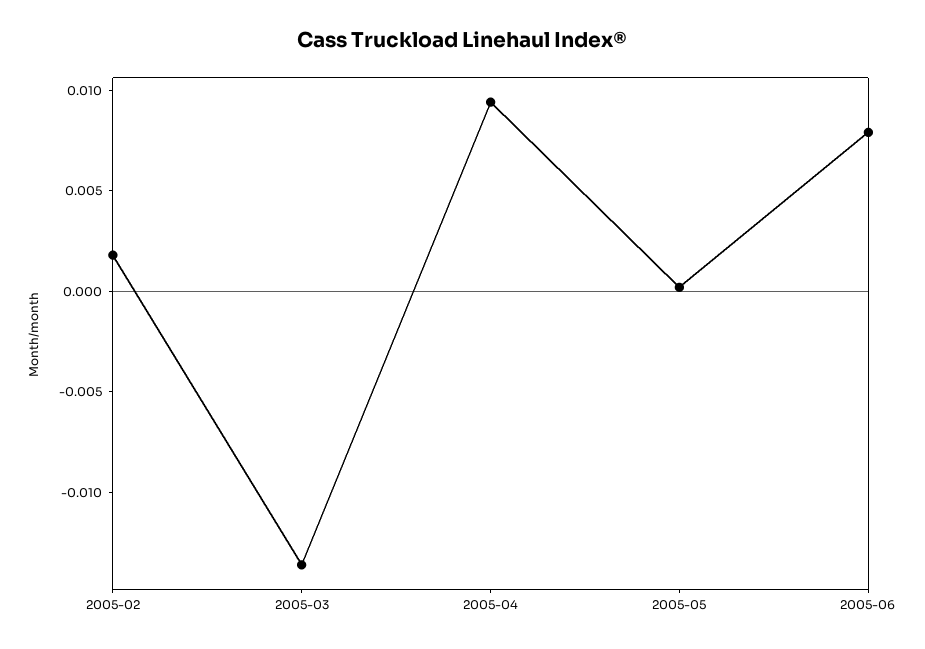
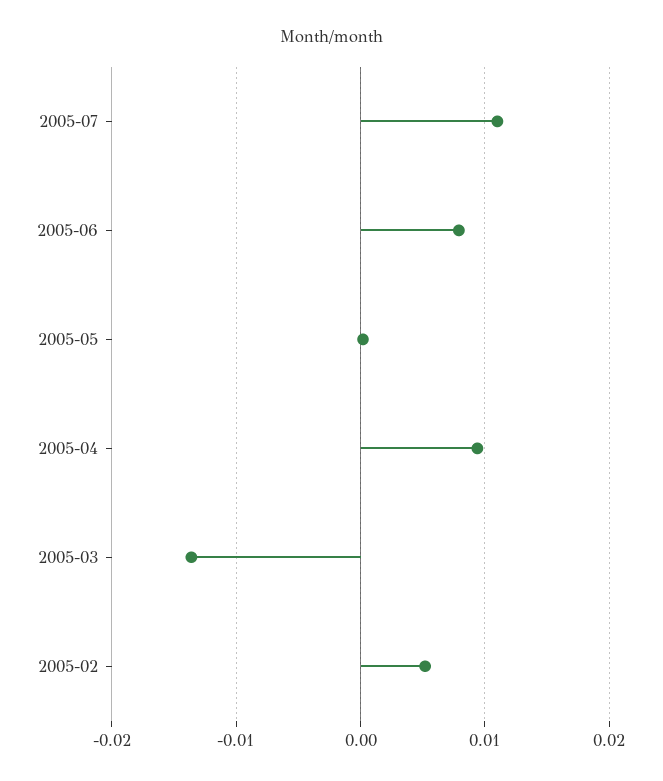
2005-02: 0.002 -> 0.005
2005-07: none -> 0.011

